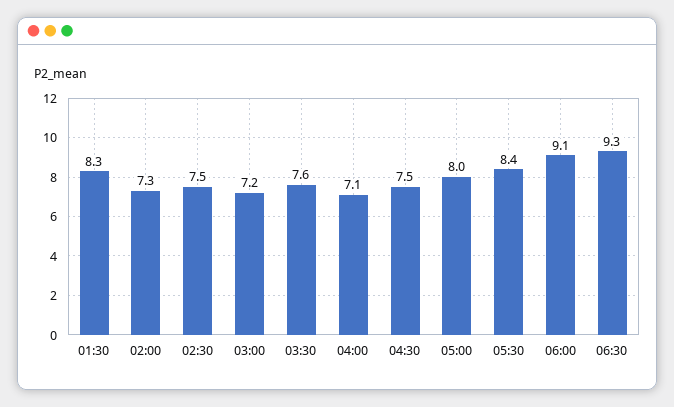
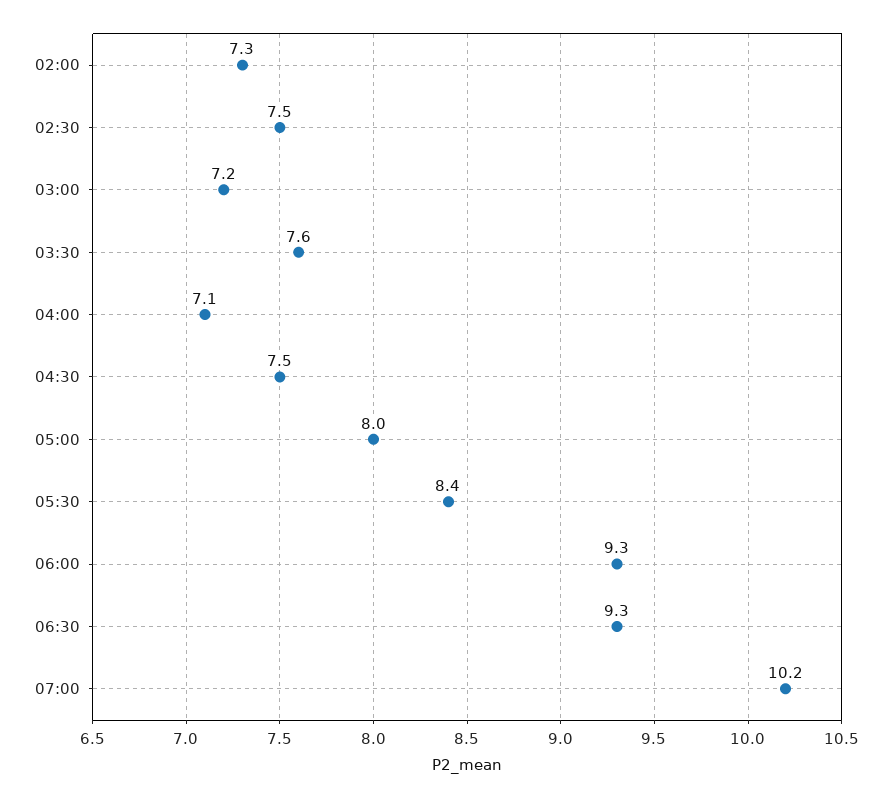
01:30: 8.3 -> none
06:00: 9.1 -> 9.3
07:00: none -> 10.2

